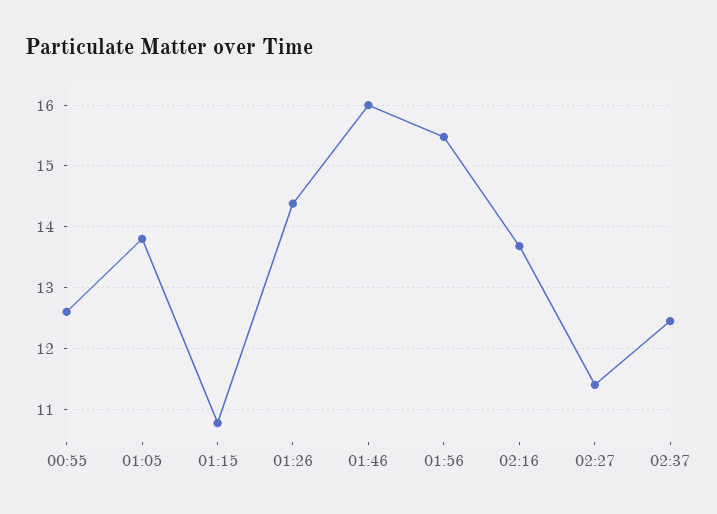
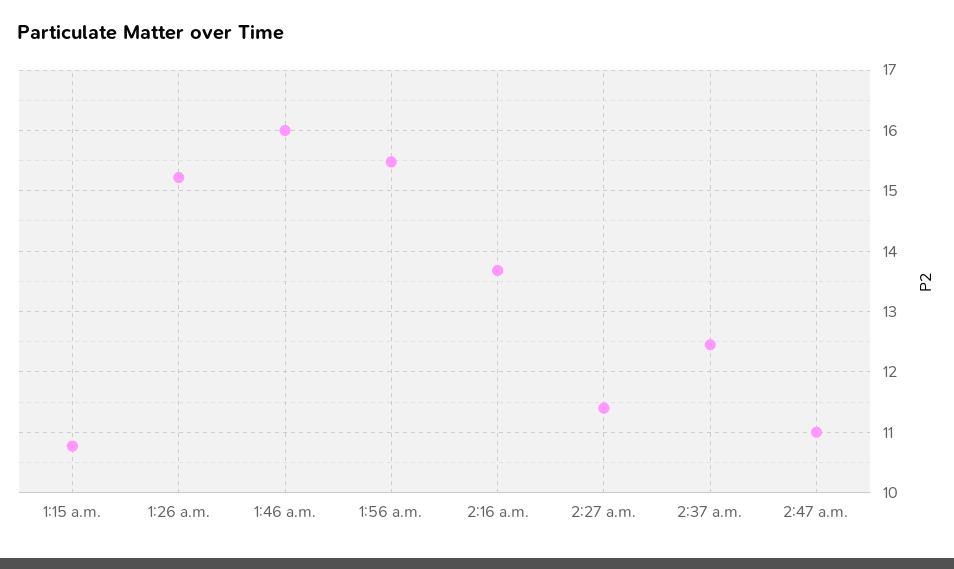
00:55: 12.6 -> none
01:05: 13.8 -> none
01:26: 14.4 -> 15.2
2:47 a.m.: none -> 11

